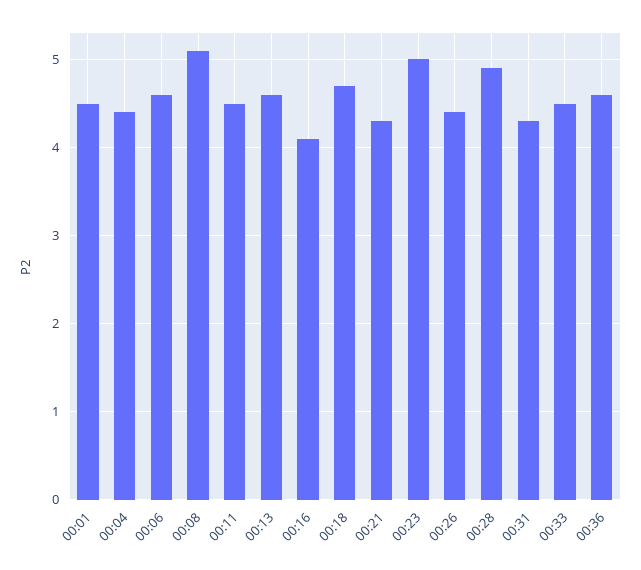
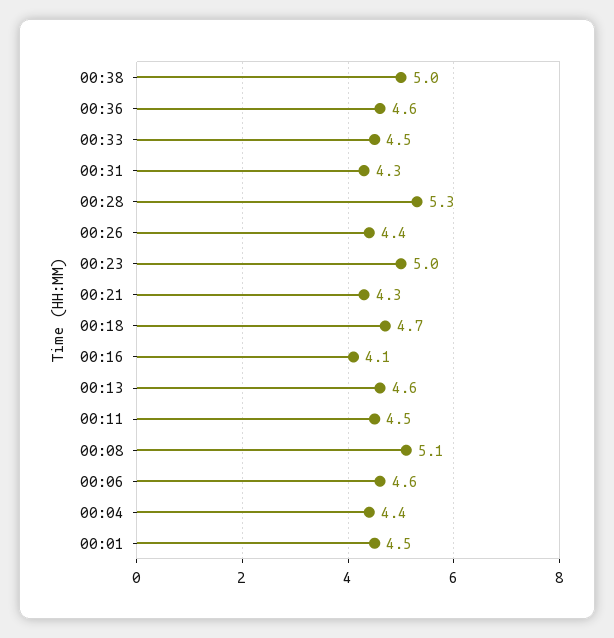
00:28: 4.9 -> 5.3
00:38: none -> 5

